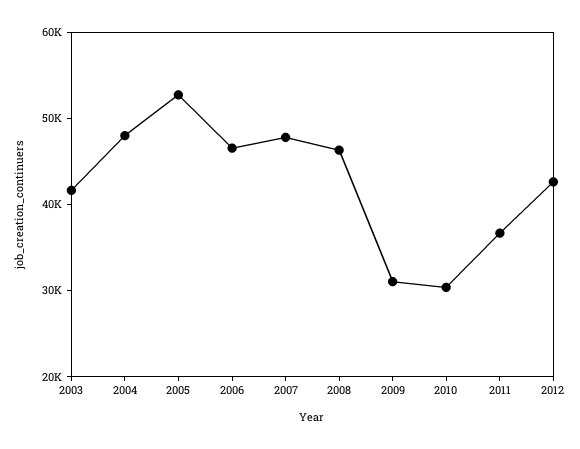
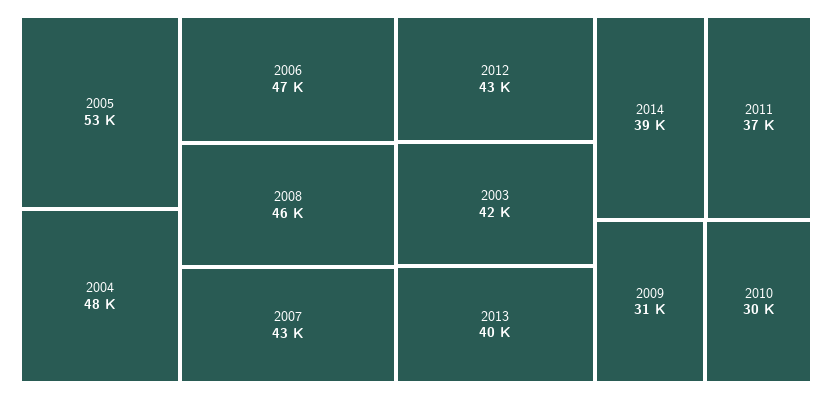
2007: 48000 -> 43000
2013: none -> 40000
2014: none -> 39000

